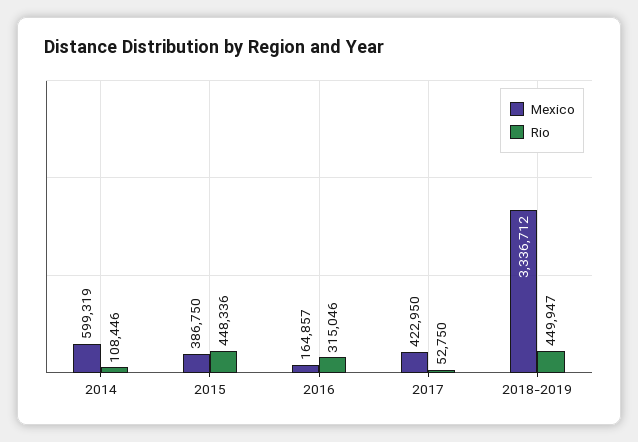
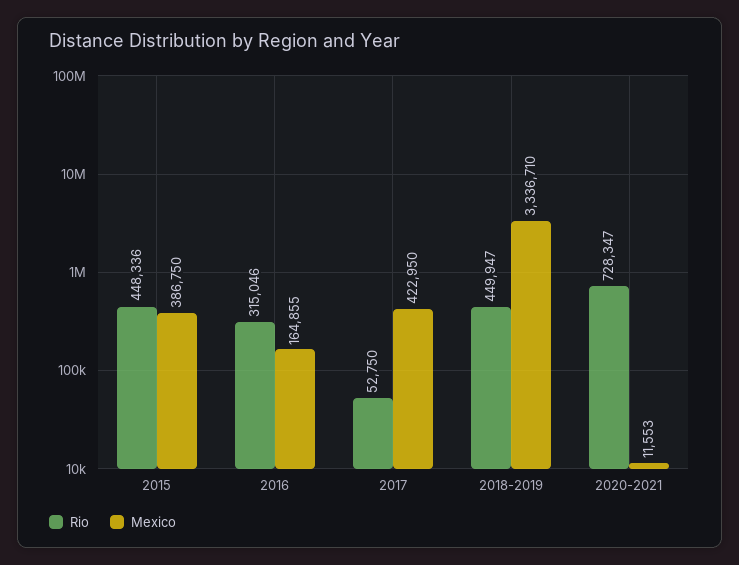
Mexico, 2014: 599319 -> none
Rio, 2014: 108446 -> none
Mexico, 2016: 164857 -> 164855
Mexico, 2018-2019: 3336712 -> 3336710
Rio, 2020-2021: none -> 728347
Mexico, 2020-2021: none -> 11553

